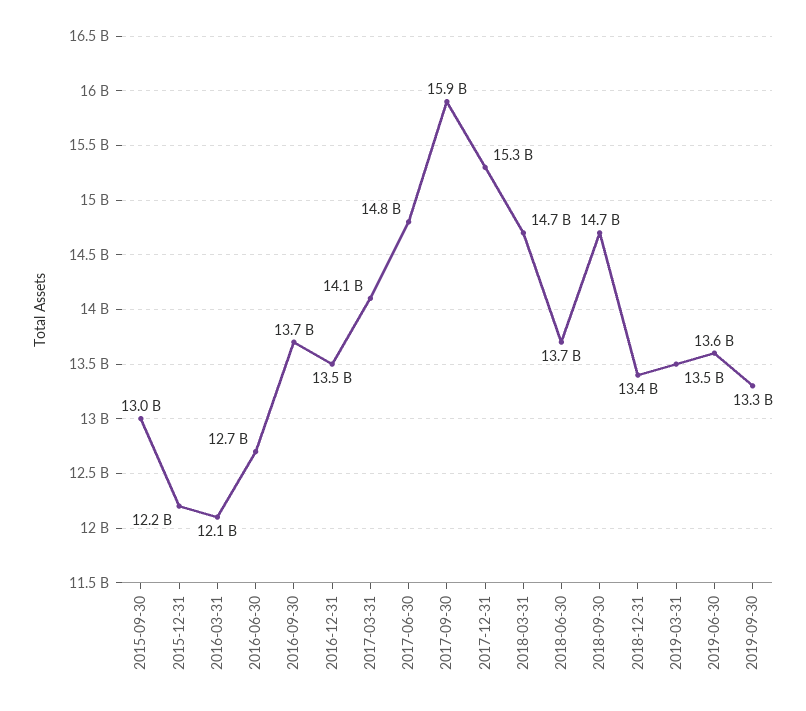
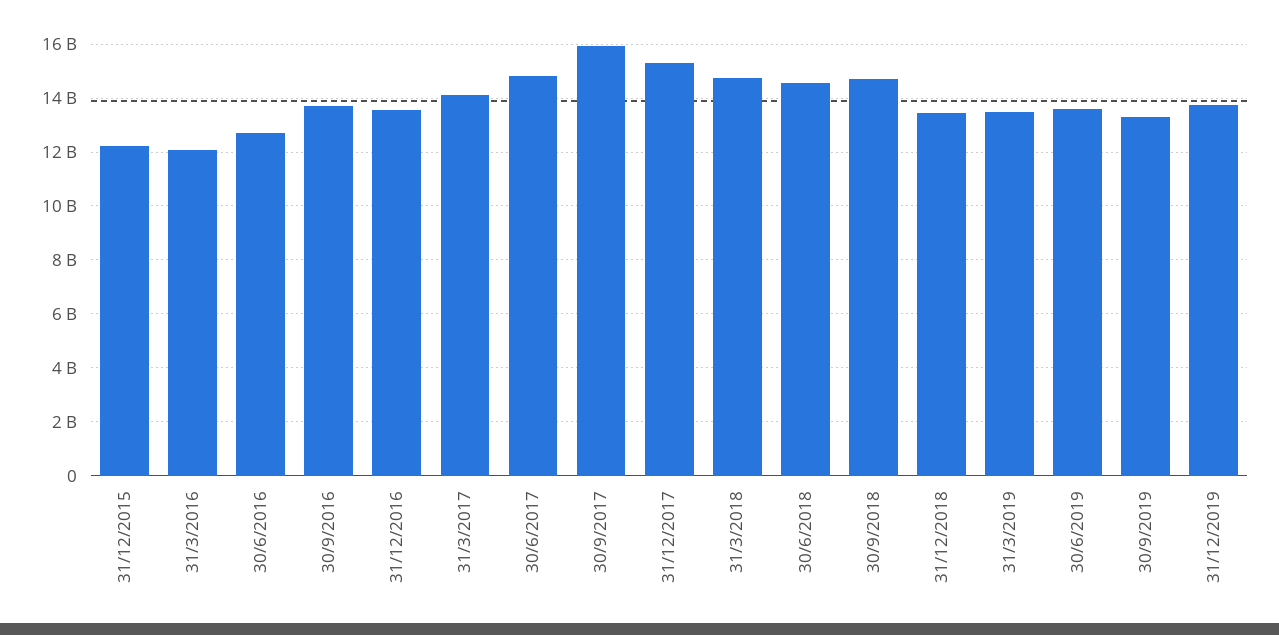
2015-09-30: 13000000000 -> none
2018-06-30: 13700000000 -> 14500000000
31/12/2019: none -> 13750000000

